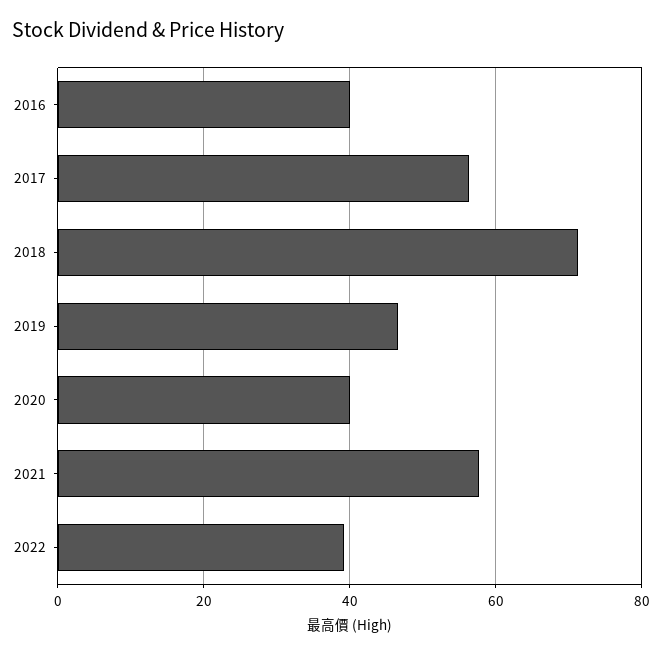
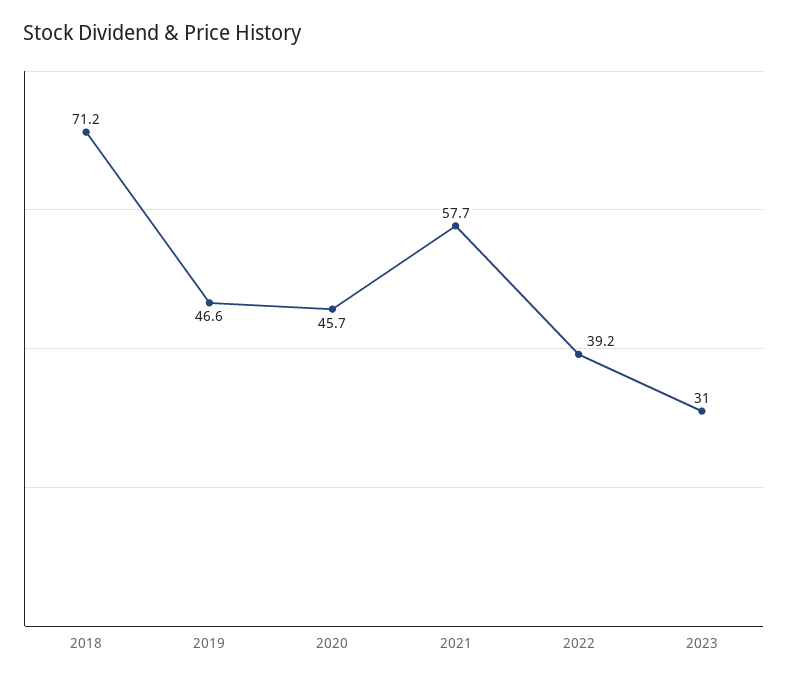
2016: 40 -> none
2017: 56 -> none
2020: 40 -> 45.7
2023: none -> 31

